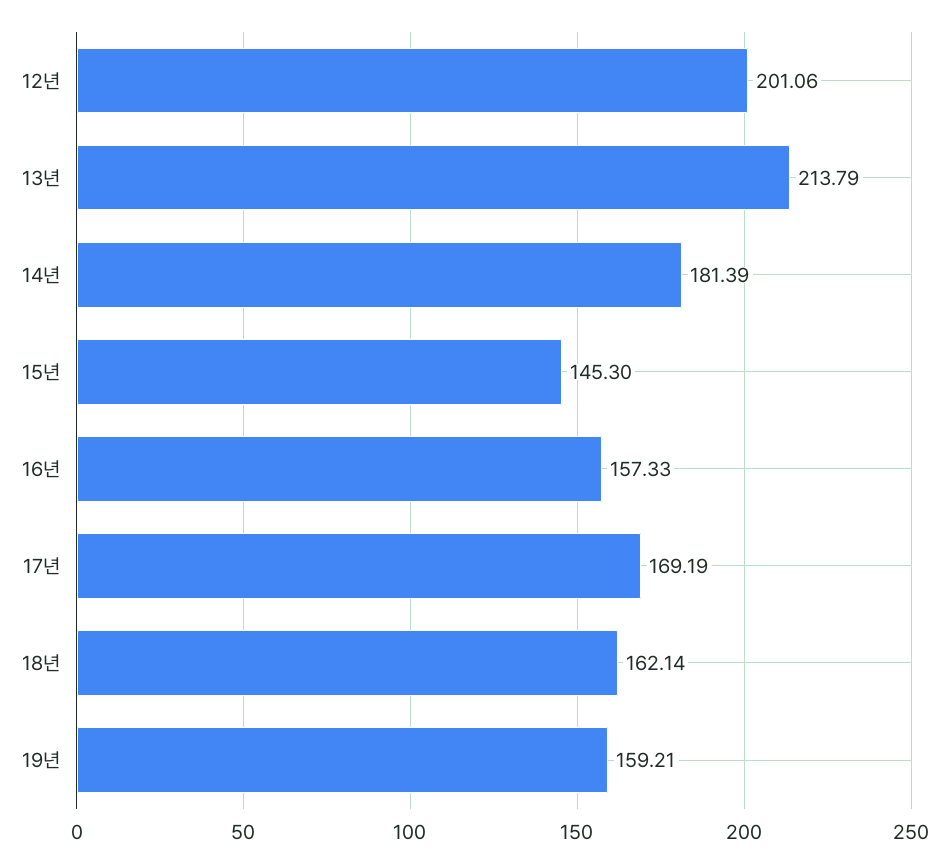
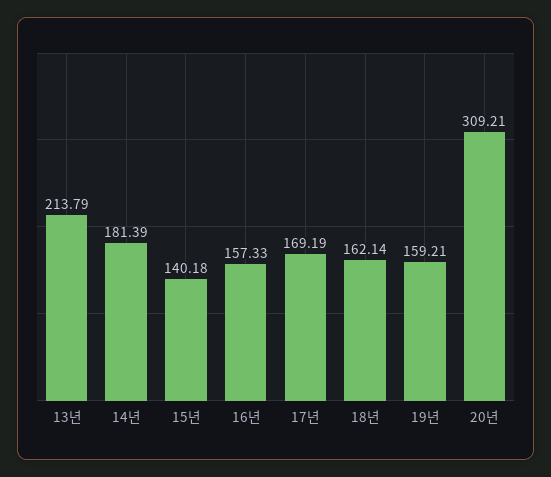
12년: 201.06 -> none
15년: 145.3 -> 140.18
20년: none -> 309.21

